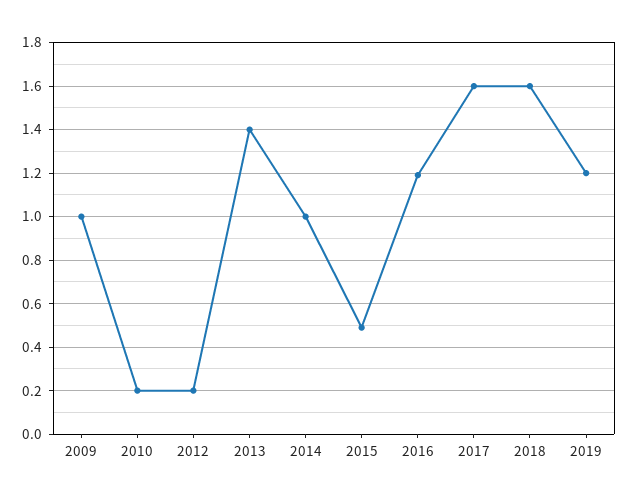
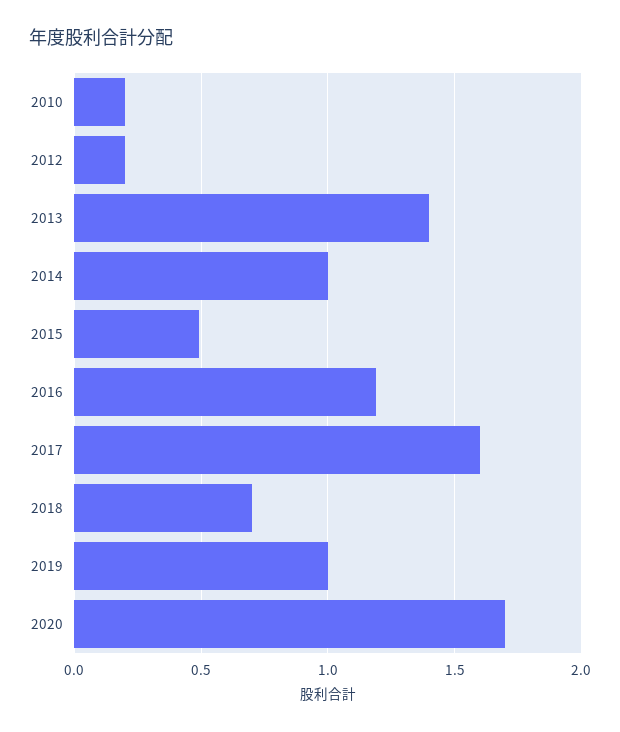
2009: 1 -> none
2018: 1.6 -> 0.7
2019: 1.2 -> 1
2020: none -> 1.7

